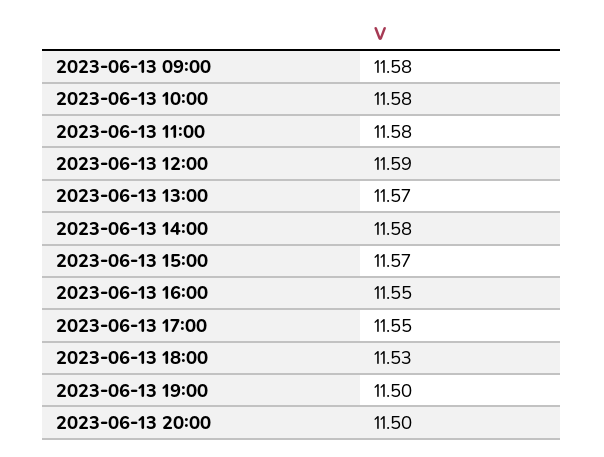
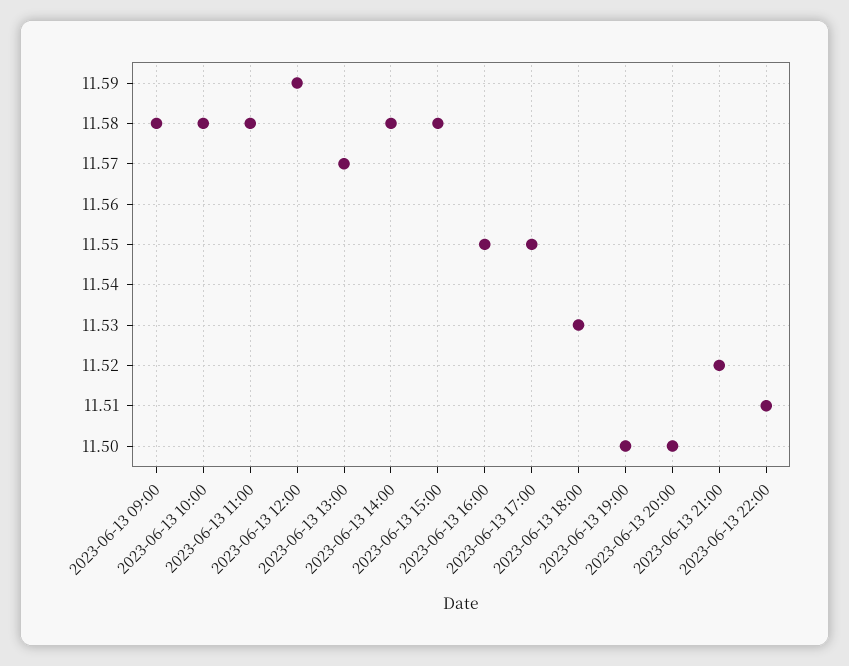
2023-06-13 15:00: 11.57 -> 11.58
2023-06-13 21:00: none -> 11.52
2023-06-13 22:00: none -> 11.51

